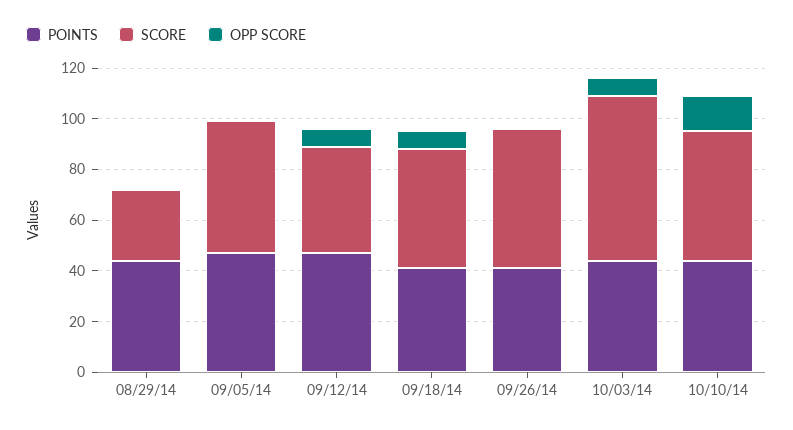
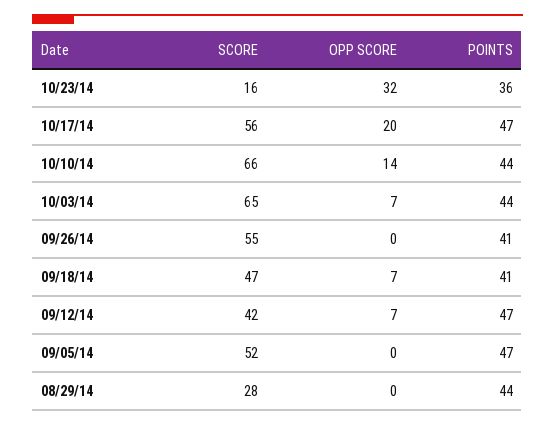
SCORE, 10/10/14: 50 -> 66
SCORE, 10/23/14: none -> 16
OPP SCORE, 10/23/14: none -> 32
POINTS, 10/23/14: none -> 36
SCORE, 10/17/14: none -> 56
OPP SCORE, 10/17/14: none -> 20
POINTS, 10/17/14: none -> 47

